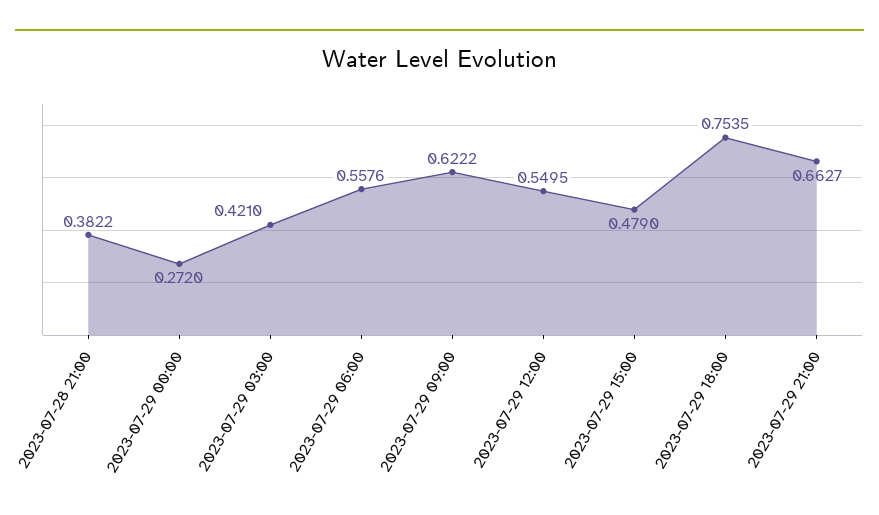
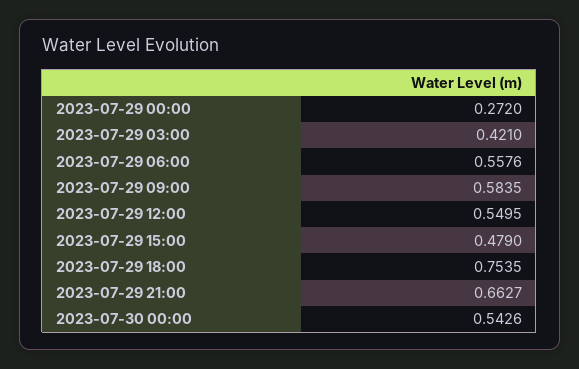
2023-07-28 21:00: 0.3822 -> none
2023-07-29 09:00: 0.6222 -> 0.5835
2023-07-30 00:00: none -> 0.5426

